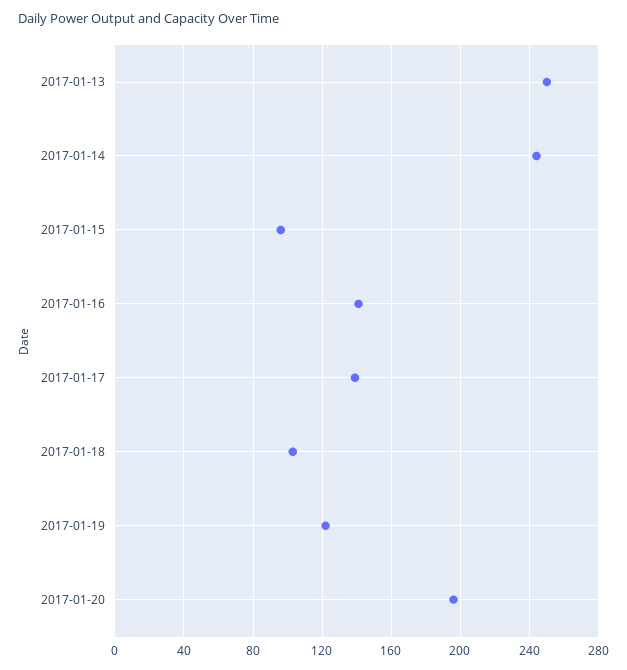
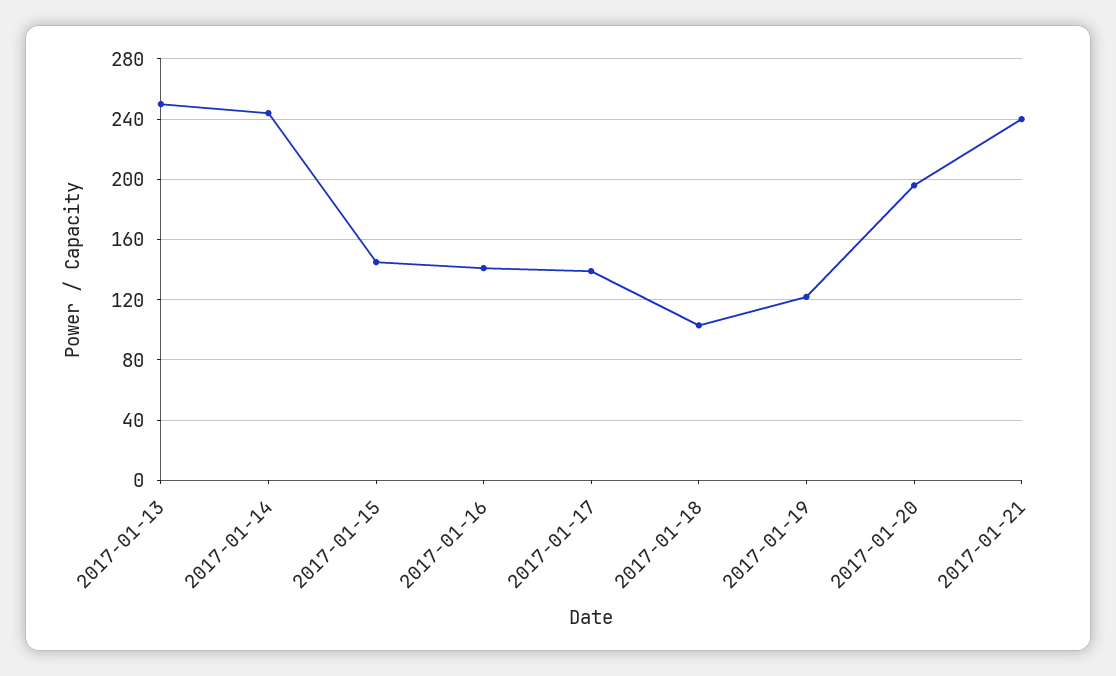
2017-01-15: 95 -> 145
2017-01-21: none -> 240

